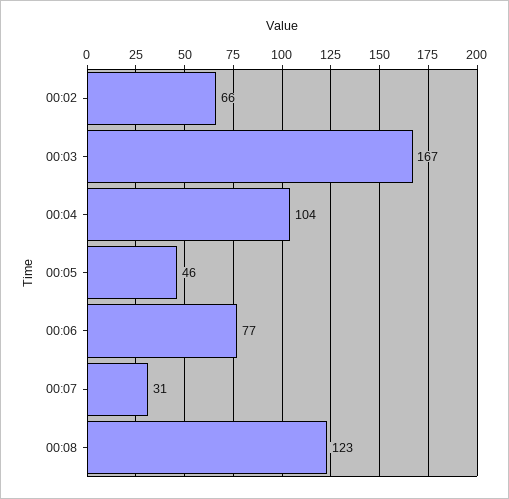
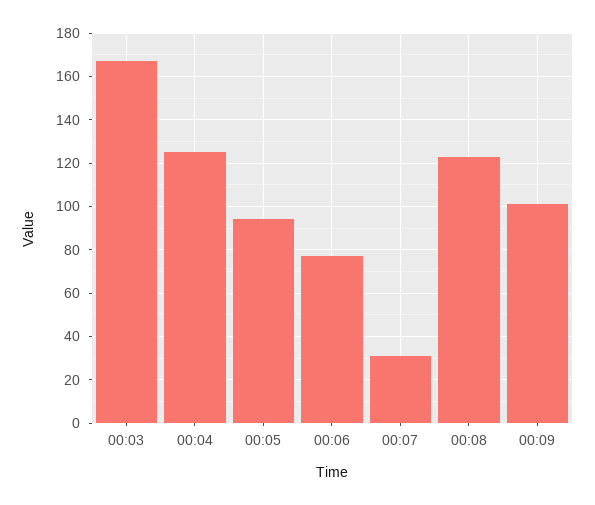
00:02: 66 -> none
00:04: 104 -> 125
00:05: 46 -> 95
00:09: none -> 100

